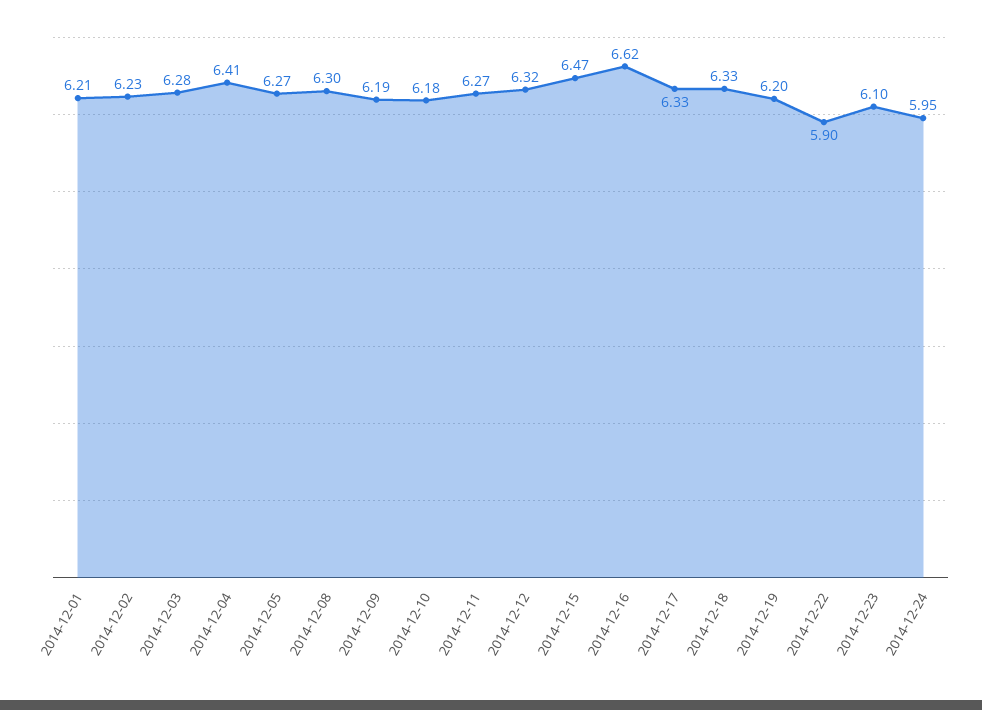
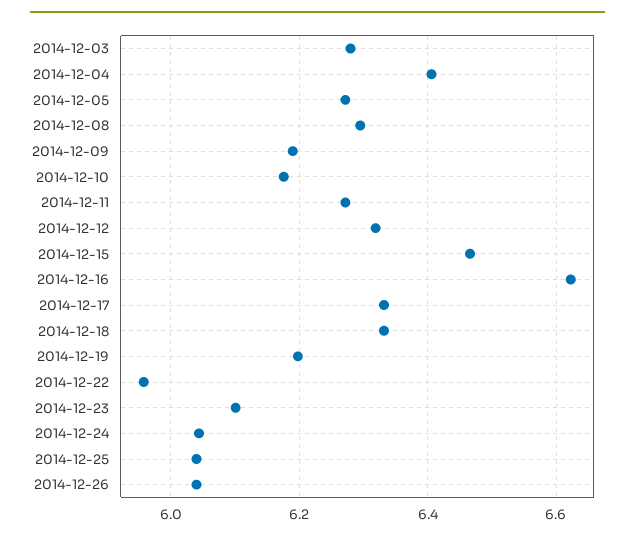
2014-12-01: 6.21 -> none
2014-12-02: 6.23 -> none
2014-12-22: 5.9 -> 5.96
2014-12-24: 5.95 -> 6.04
2014-12-25: none -> 6.04
2014-12-26: none -> 6.04

